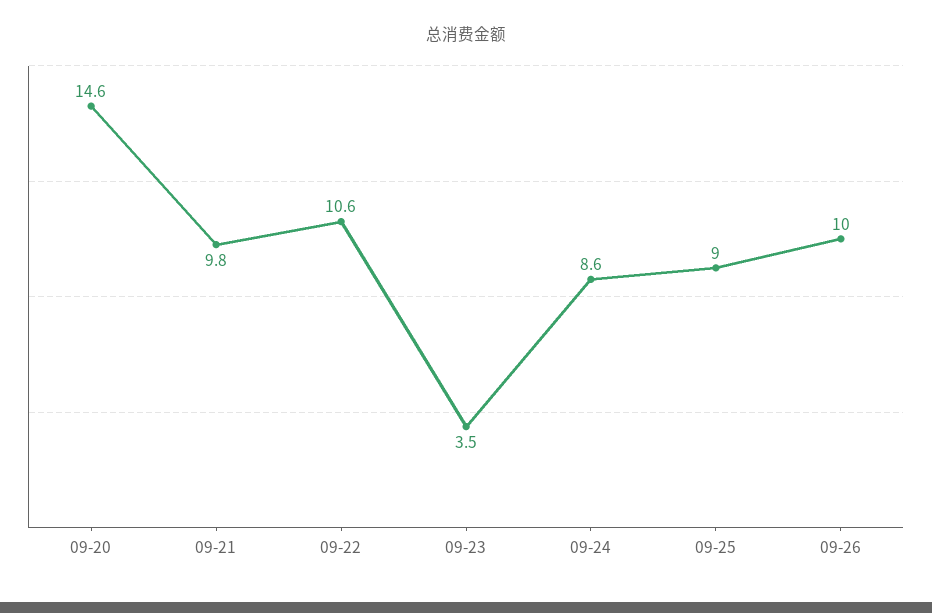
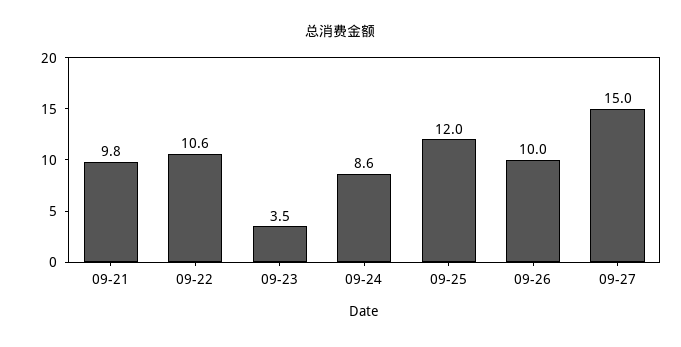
09-20: 14.6 -> none
09-25: 9 -> 12
09-27: none -> 15

